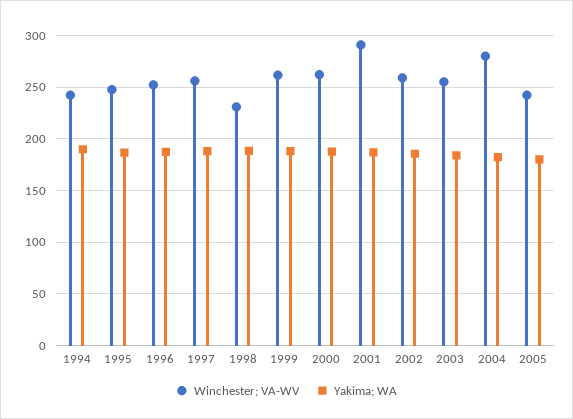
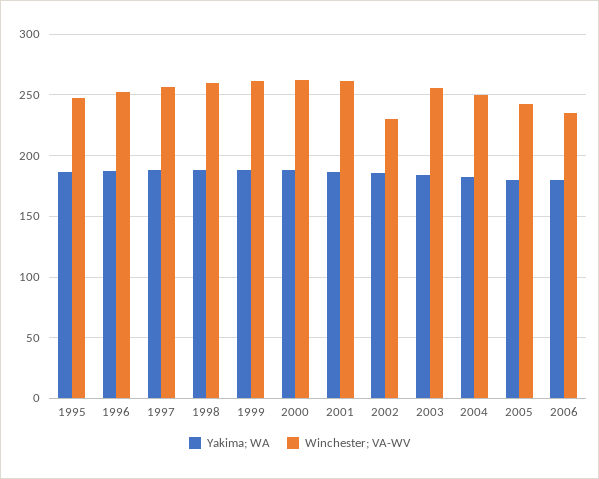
Winchester; VA-WV, 1994: 240 -> none
Yakima; WA, 1994: 190 -> none
Winchester; VA-WV, 1998: 230 -> 260
Winchester; VA-WV, 2001: 290 -> 260
Winchester; VA-WV, 2002: 260 -> 230
Winchester; VA-WV, 2004: 280 -> 250
Yakima; WA, 2006: none -> 180
Winchester; VA-WV, 2006: none -> 235

